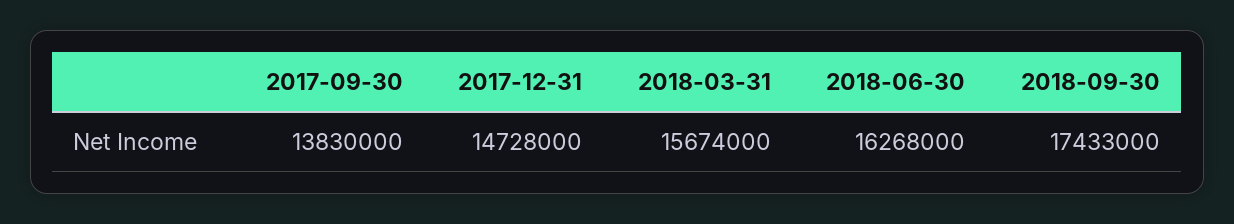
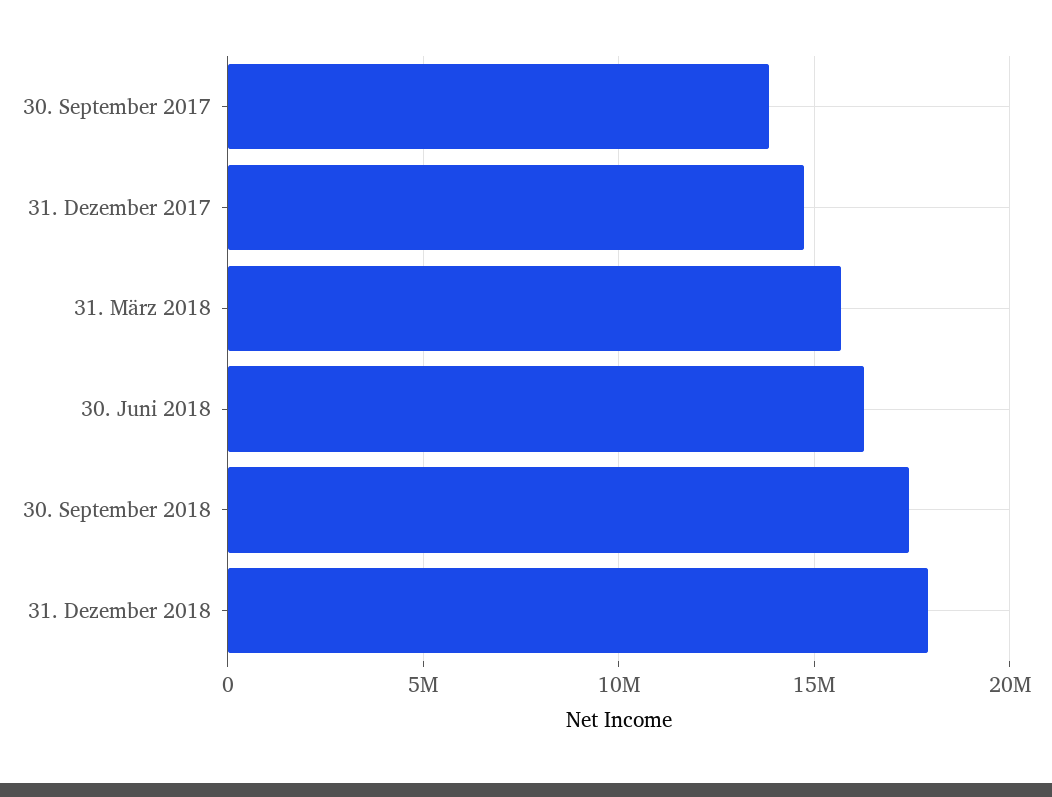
31. Dezember 2018: none -> 18000000

